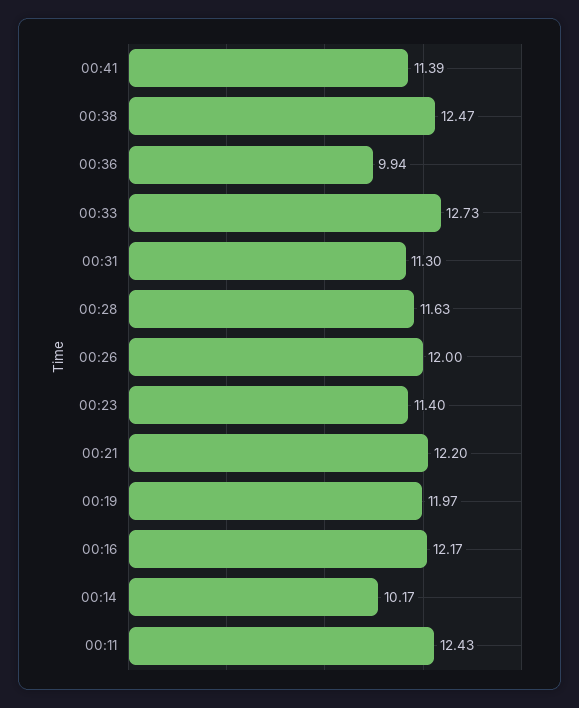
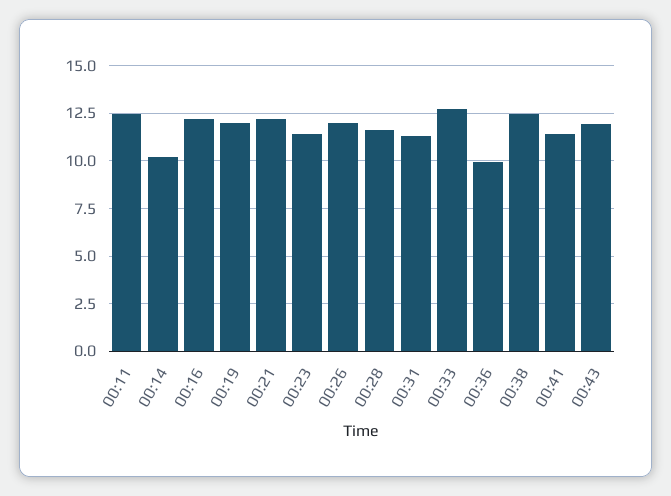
00:43: none -> 12

